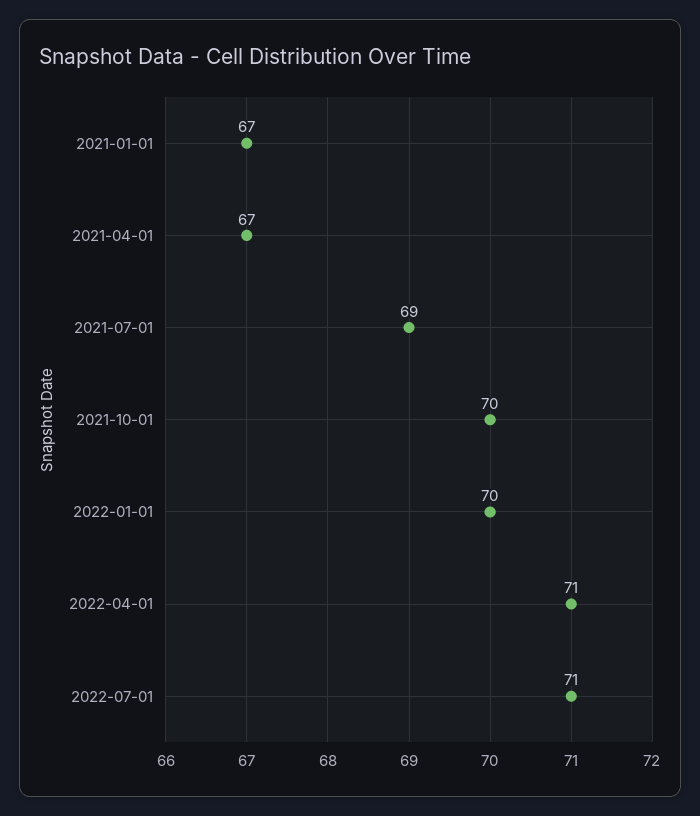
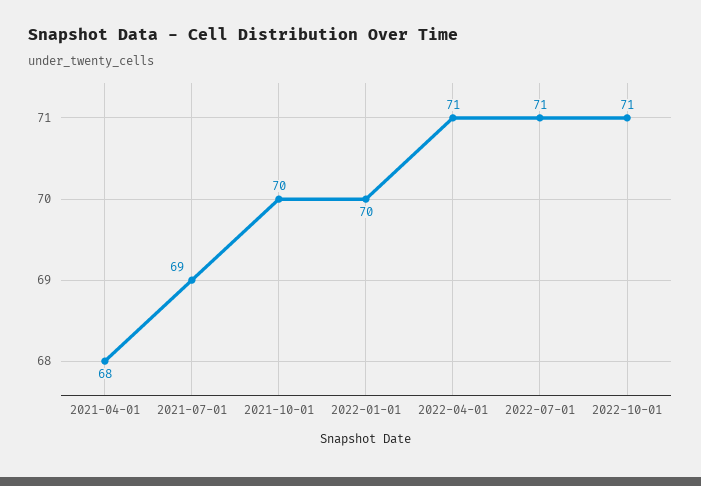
2021-01-01: 67 -> none
2021-04-01: 67 -> 68
2022-10-01: none -> 71

